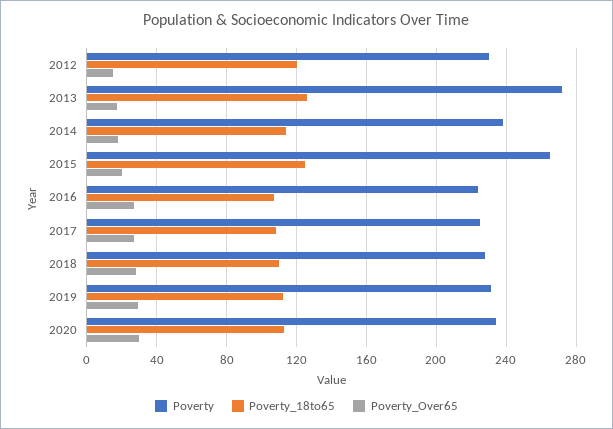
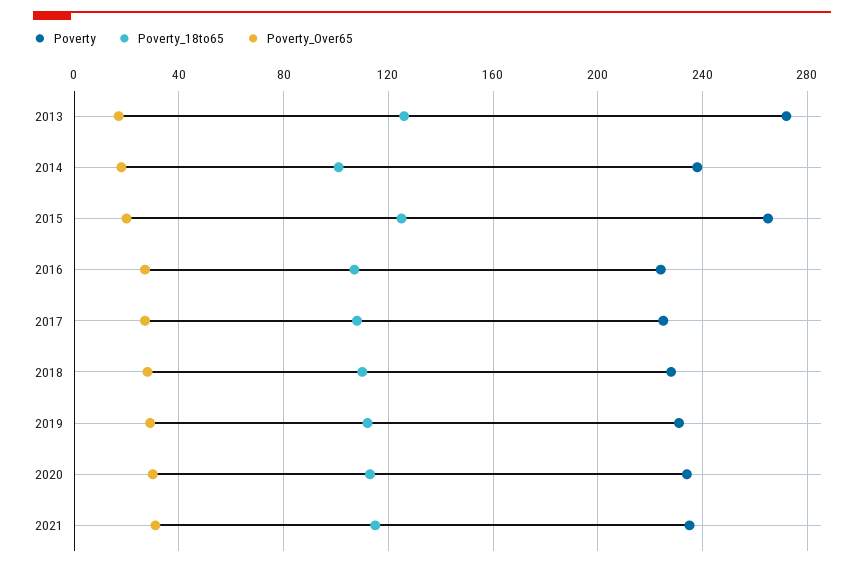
Poverty, 2012: 230 -> none
Poverty_18to65, 2012: 120 -> none
Poverty_Over65, 2012: 15 -> none
Poverty_18to65, 2014: 115 -> 100
Poverty, 2021: none -> 235
Poverty_18to65, 2021: none -> 115
Poverty_Over65, 2021: none -> 30

